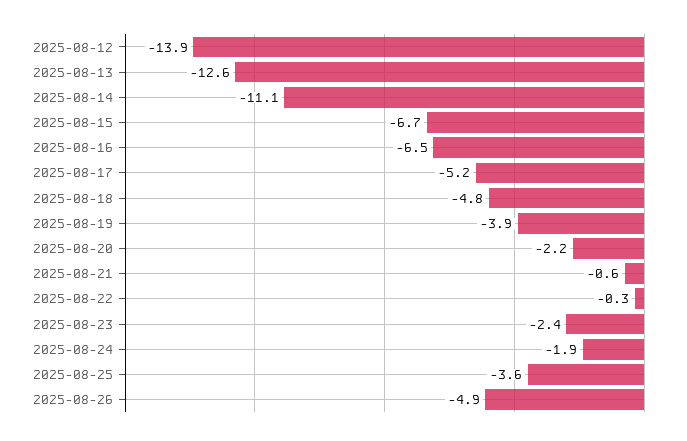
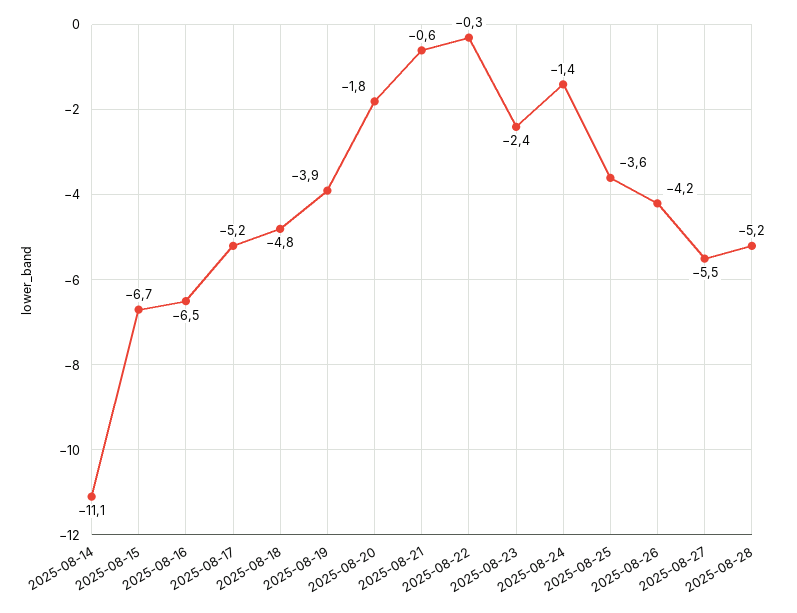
2025-08-12: -13.9 -> none
2025-08-13: -12.6 -> none
2025-08-20: -2.2 -> -1.8
2025-08-24: -1.9 -> -1.4
2025-08-26: -4.9 -> -4.2
2025-08-27: none -> -5.5
2025-08-28: none -> -5.2

